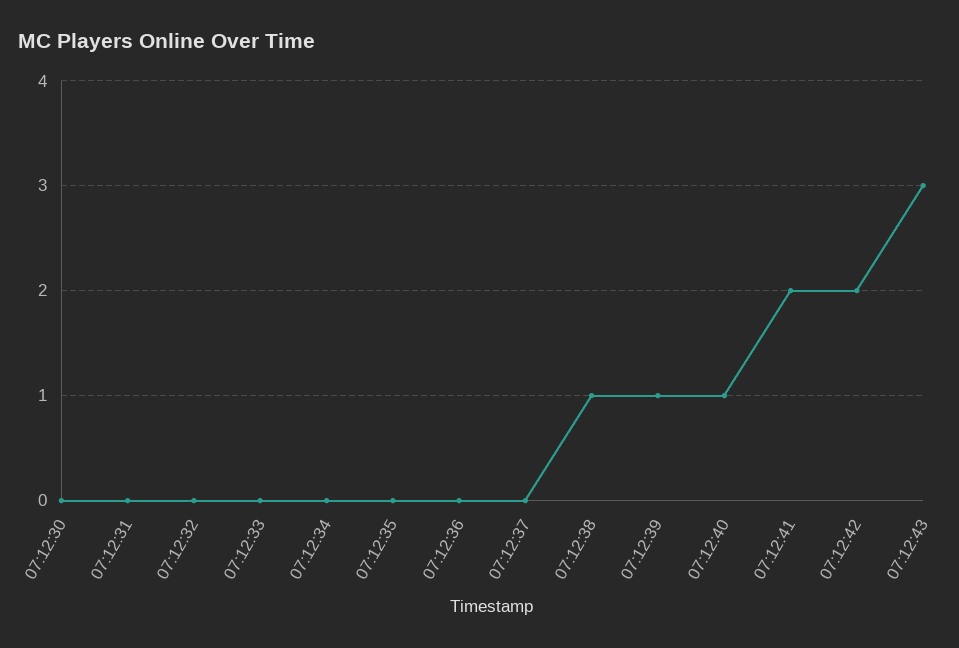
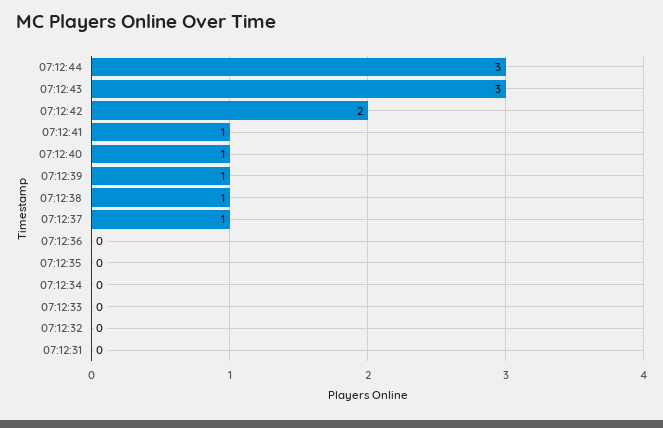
07:12:30: 0 -> none
07:12:37: 0 -> 1
07:12:41: 2 -> 1
07:12:44: none -> 3

